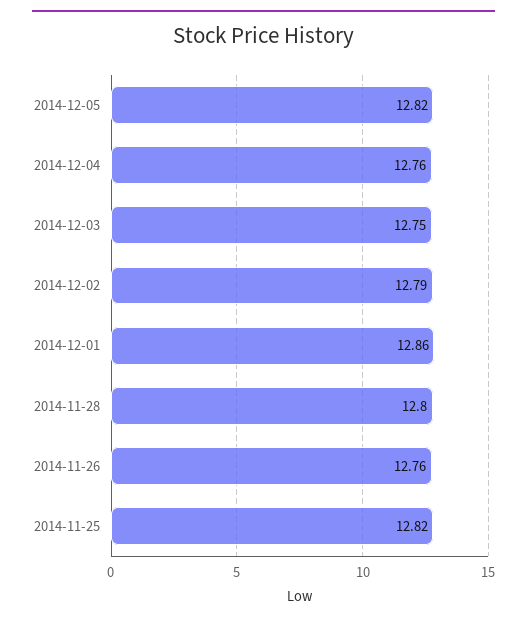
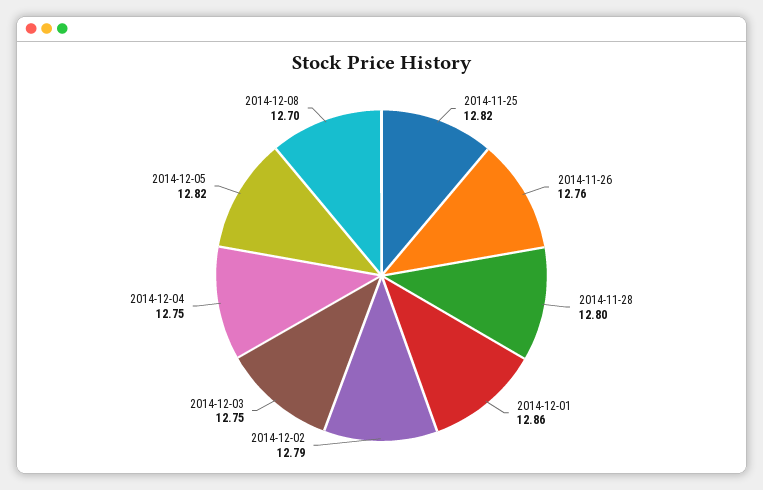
2014-12-04: 12.76 -> 12.75
2014-12-08: none -> 12.7

